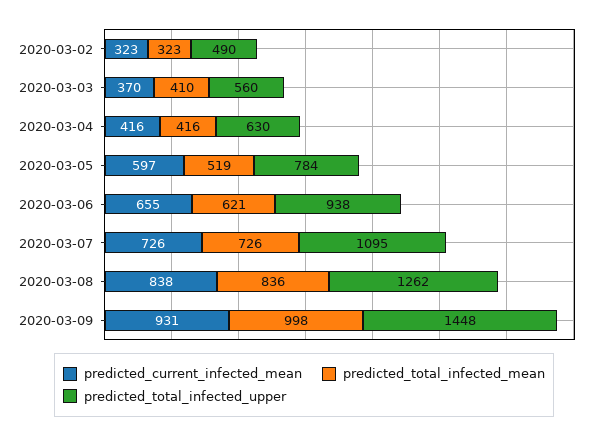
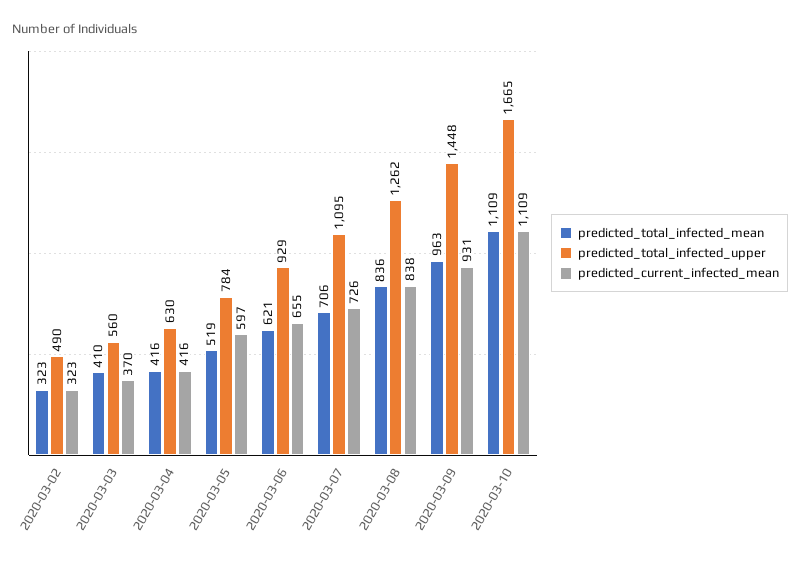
predicted_total_infected_upper, 2020-03-06: 938 -> 929
predicted_total_infected_mean, 2020-03-07: 726 -> 706
predicted_total_infected_mean, 2020-03-09: 998 -> 963
predicted_total_infected_mean, 2020-03-10: none -> 1109
predicted_total_infected_upper, 2020-03-10: none -> 1665
predicted_current_infected_mean, 2020-03-10: none -> 1109

